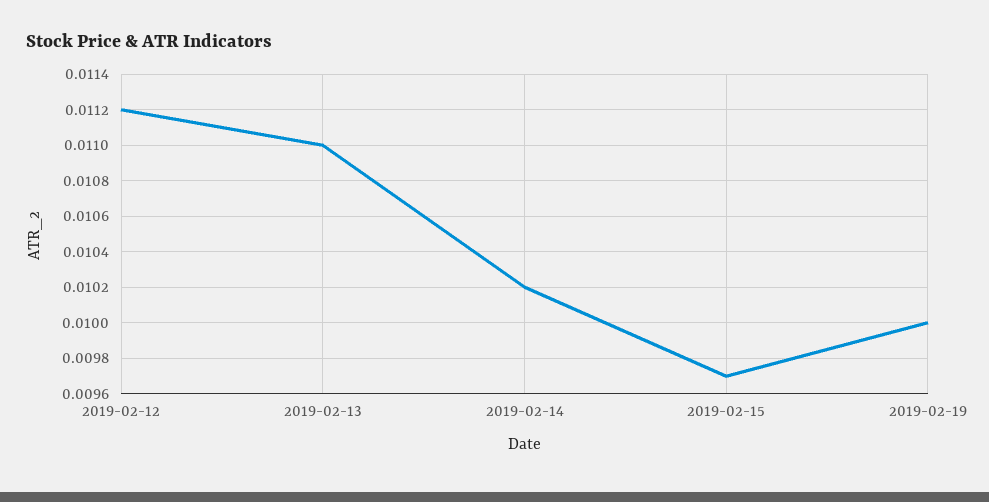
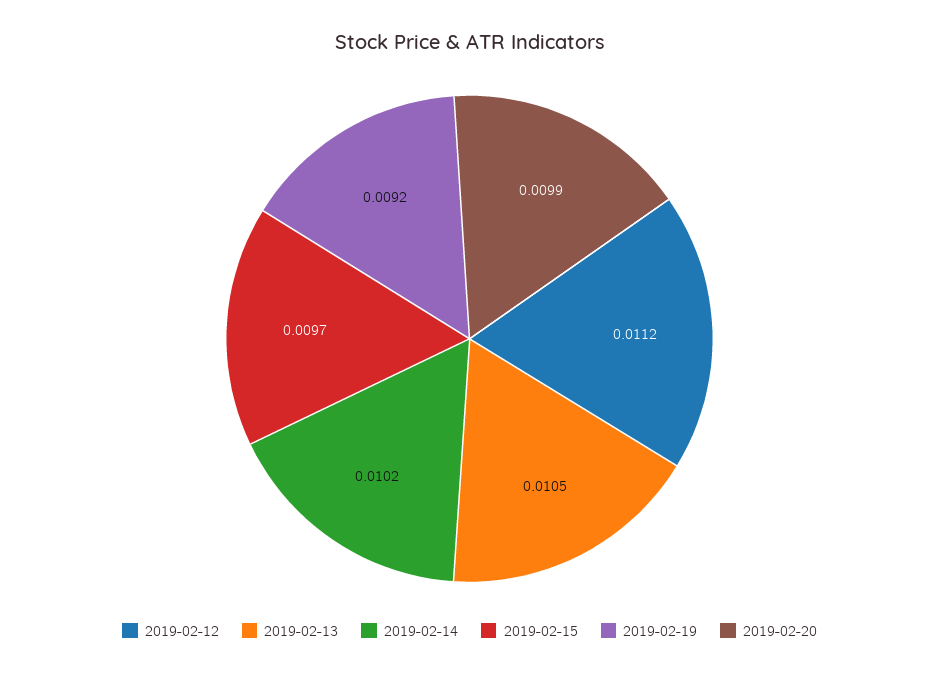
2019-02-13: 0.011 -> 0.0105
2019-02-19: 0.01 -> 0.0092
2019-02-20: none -> 0.0099

